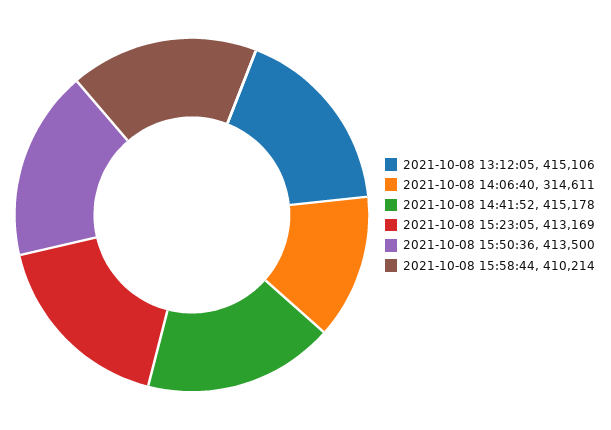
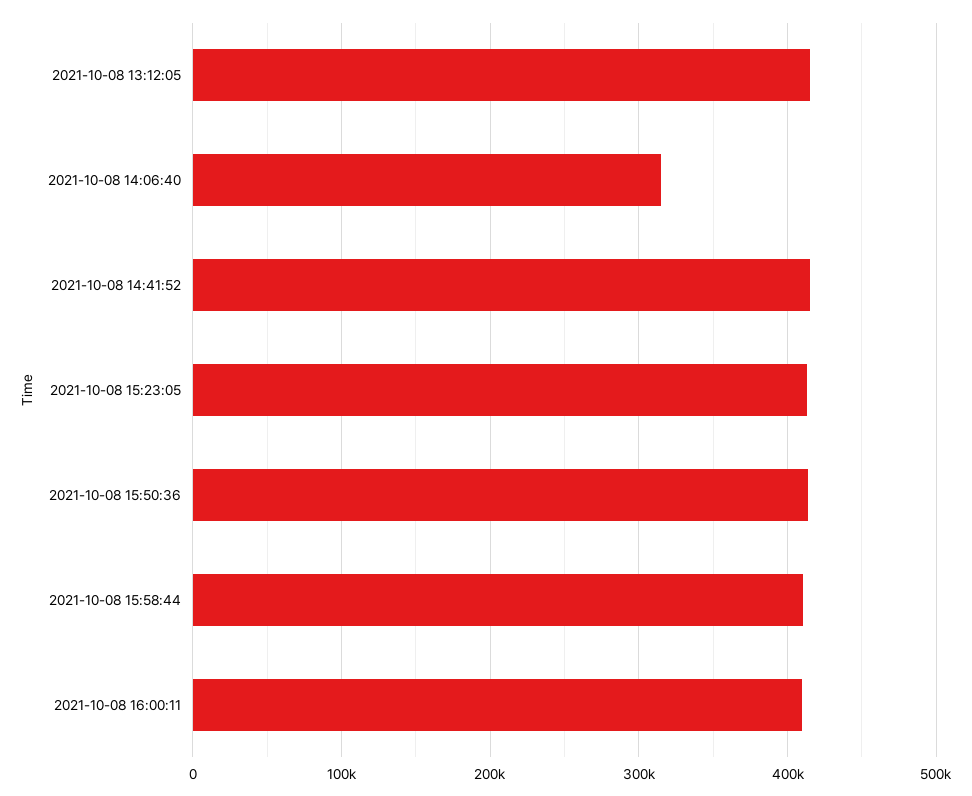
2021-10-08 16:00:11: none -> 410000

